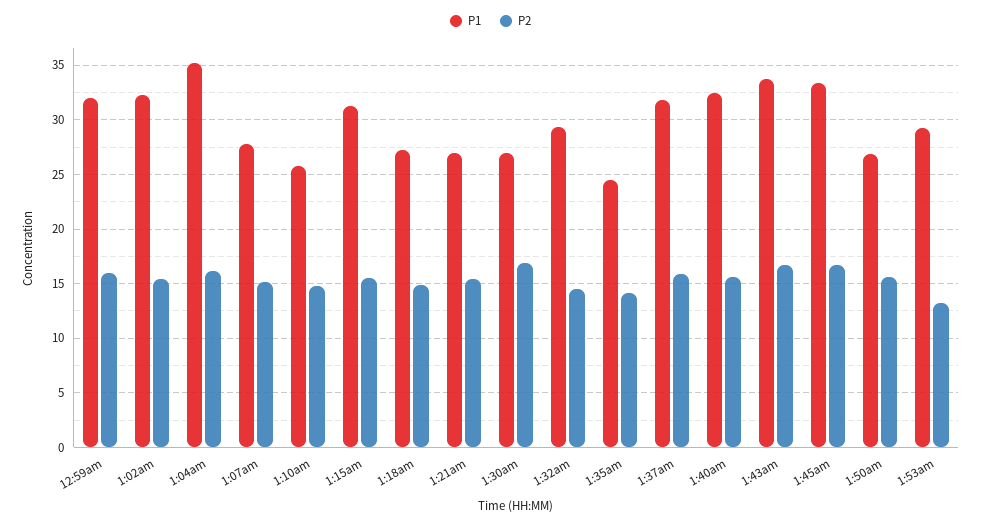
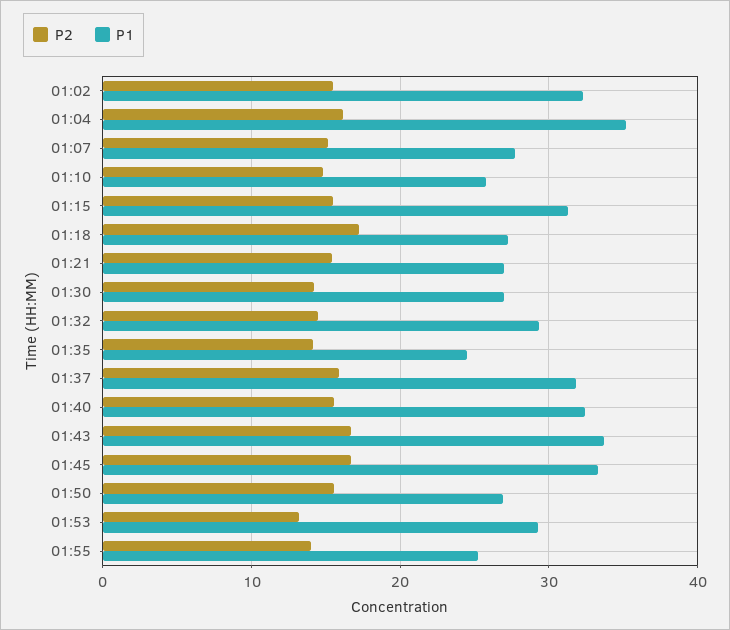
P1, 12:59am: 32 -> none
P2, 12:59am: 16 -> none
P2, 1:18am: 15 -> 17
P2, 1:30am: 17 -> 14
P2, 01:55: none -> 14
P1, 01:55: none -> 25

